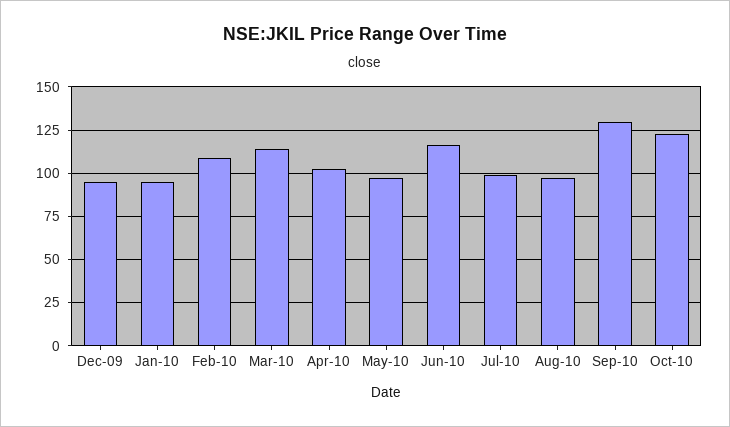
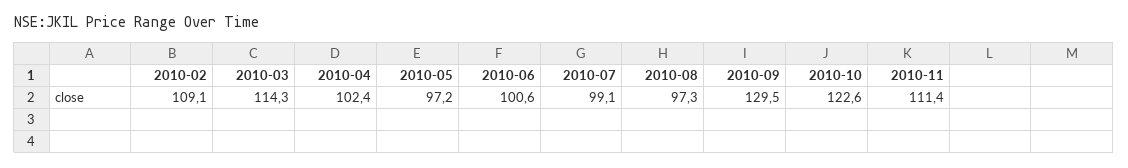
Dec-09: 95 -> none
Jan-10: 95 -> none
Jun-10: 115 -> 100.6
2010-11: none -> 111.4

